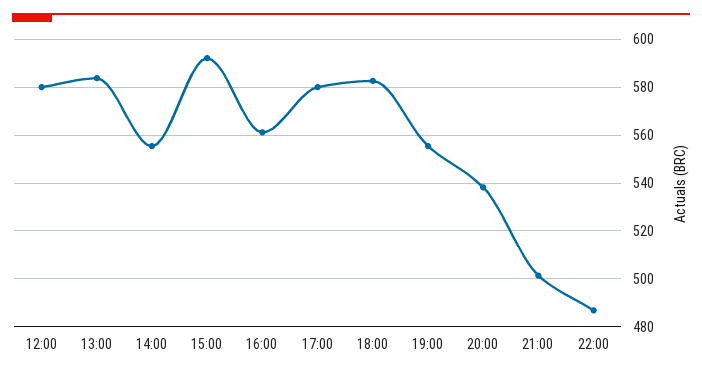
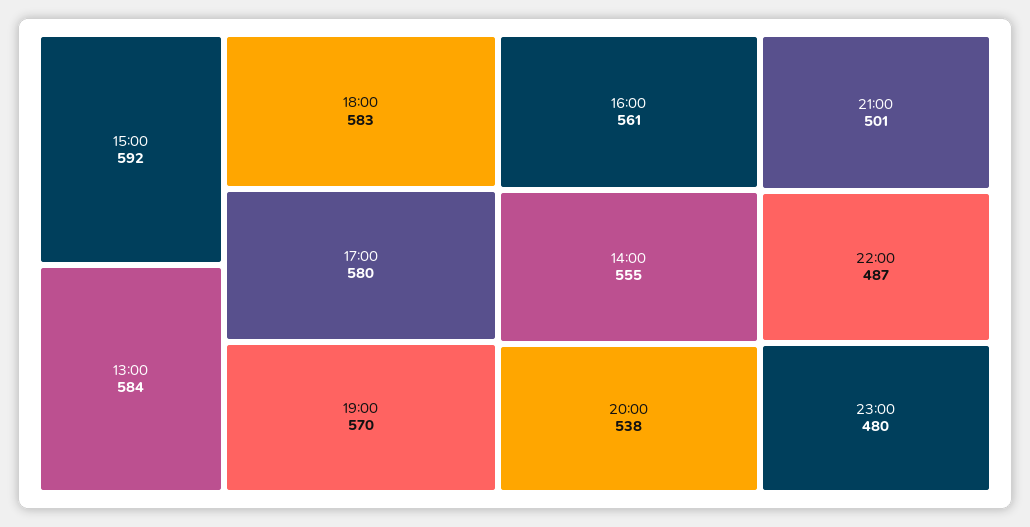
12:00: 580 -> none
19:00: 555 -> 570
23:00: none -> 480

